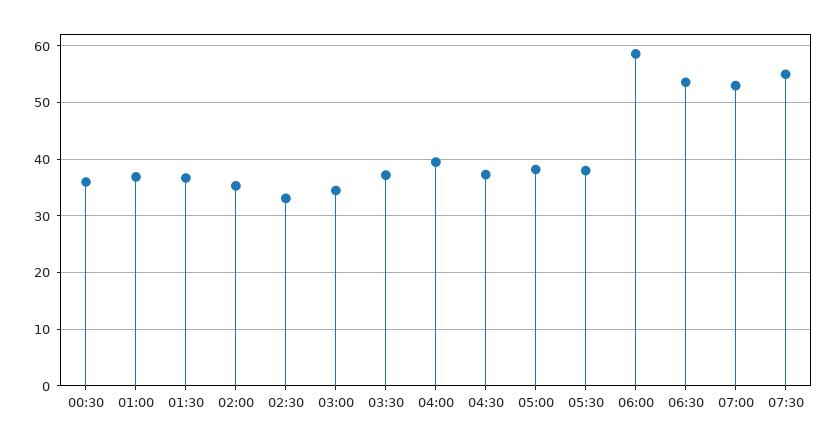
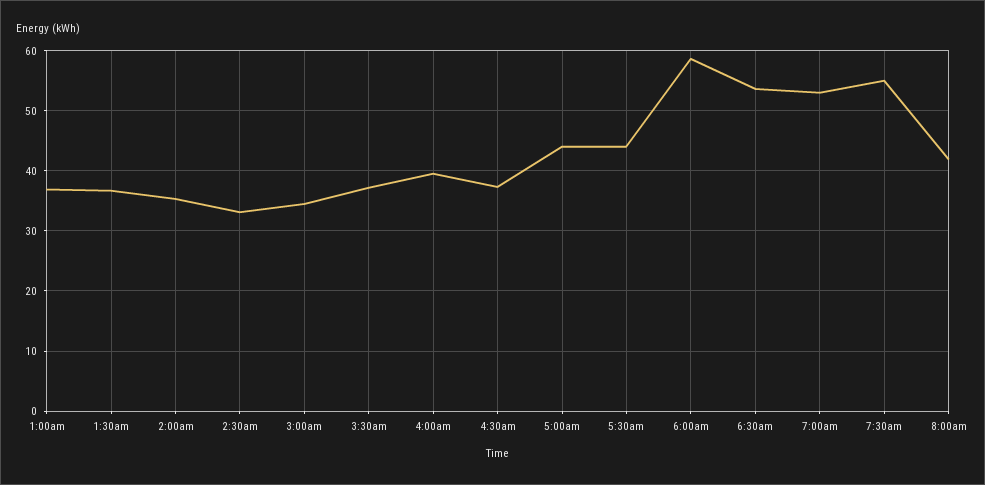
00:30: 36 -> none
05:00: 38 -> 44
05:30: 38 -> 44
8:00am: none -> 42

